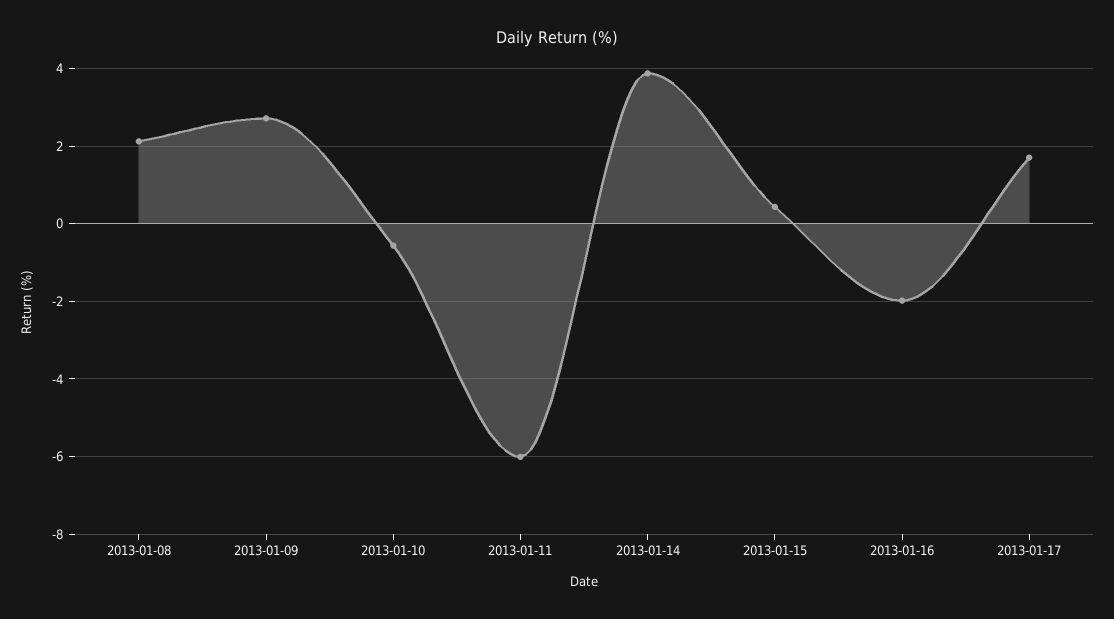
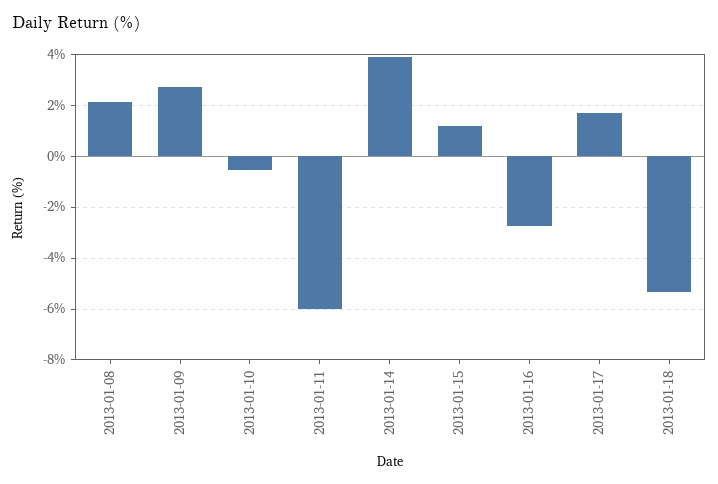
2013-01-15: 0.4 -> 1.25
2013-01-16: -2 -> -2.75
2013-01-18: none -> -5.25

